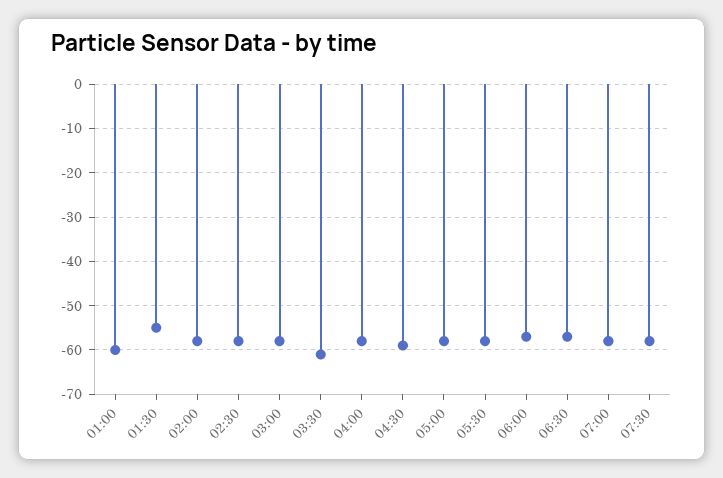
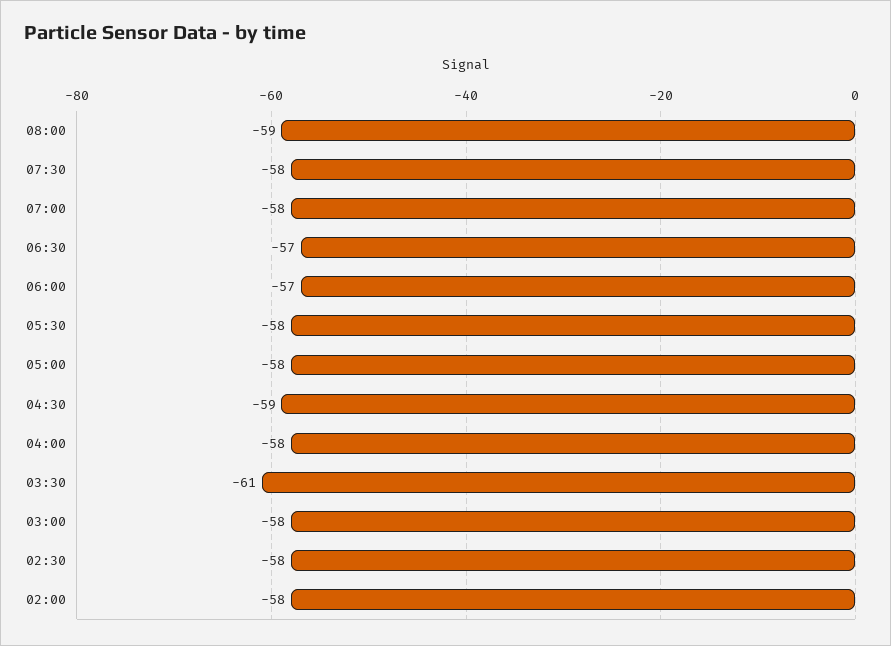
01:00: -60 -> none
01:30: -55 -> none
08:00: none -> -59

